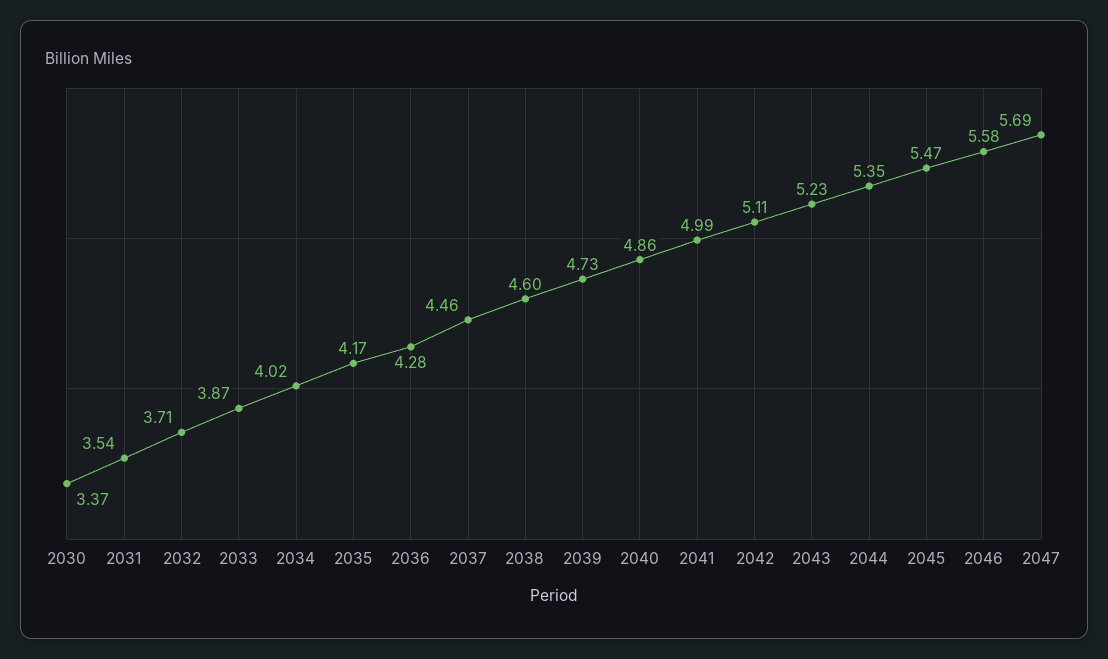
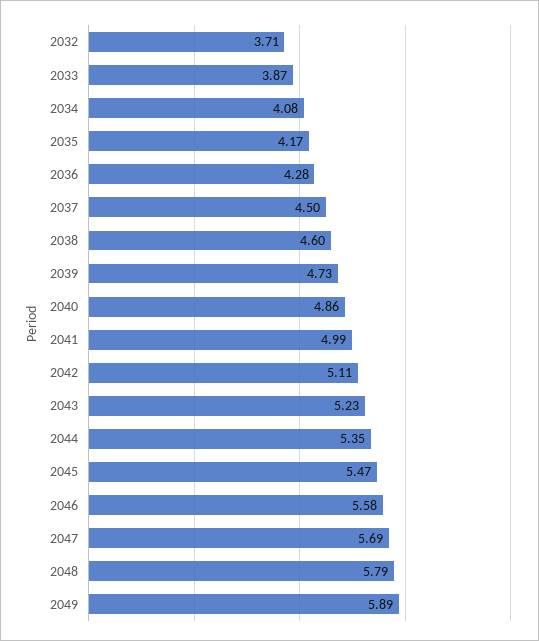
2030: 3.37 -> none
2031: 3.54 -> none
2034: 4.02 -> 4.08
2037: 4.46 -> 4.5
2048: none -> 5.79
2049: none -> 5.89

